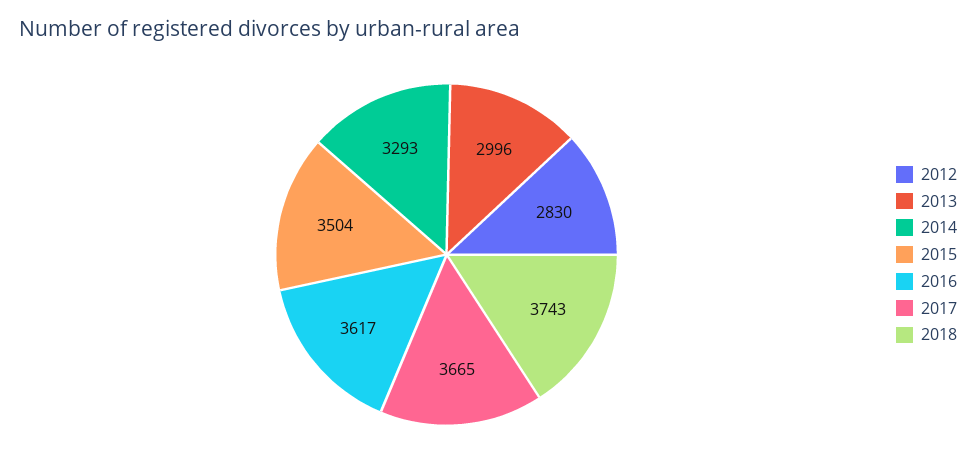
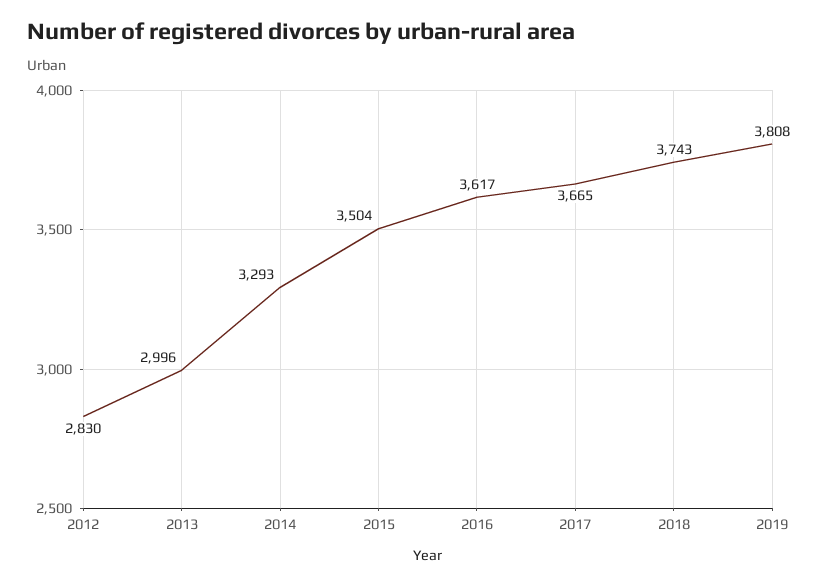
2019: none -> 3808

